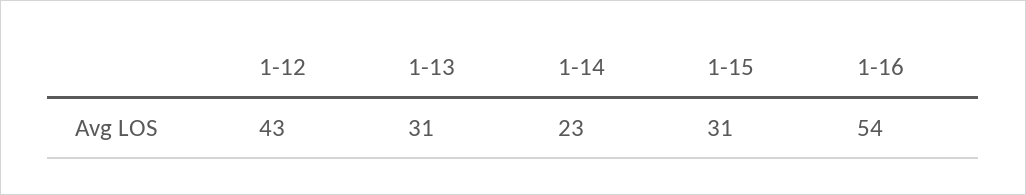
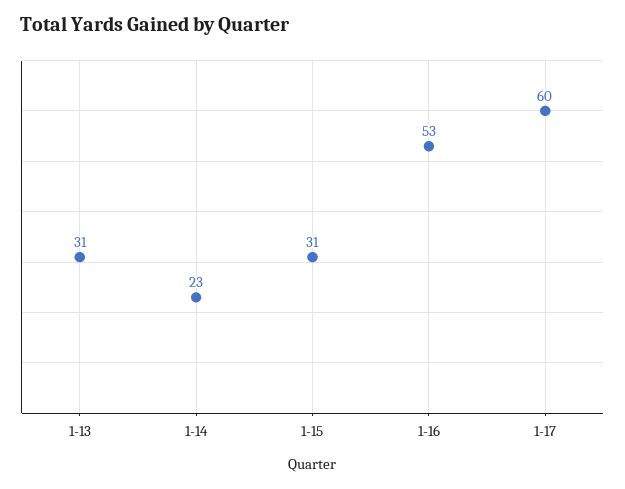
1-12: 43 -> none
1-16: 54 -> 53
1-17: none -> 60

